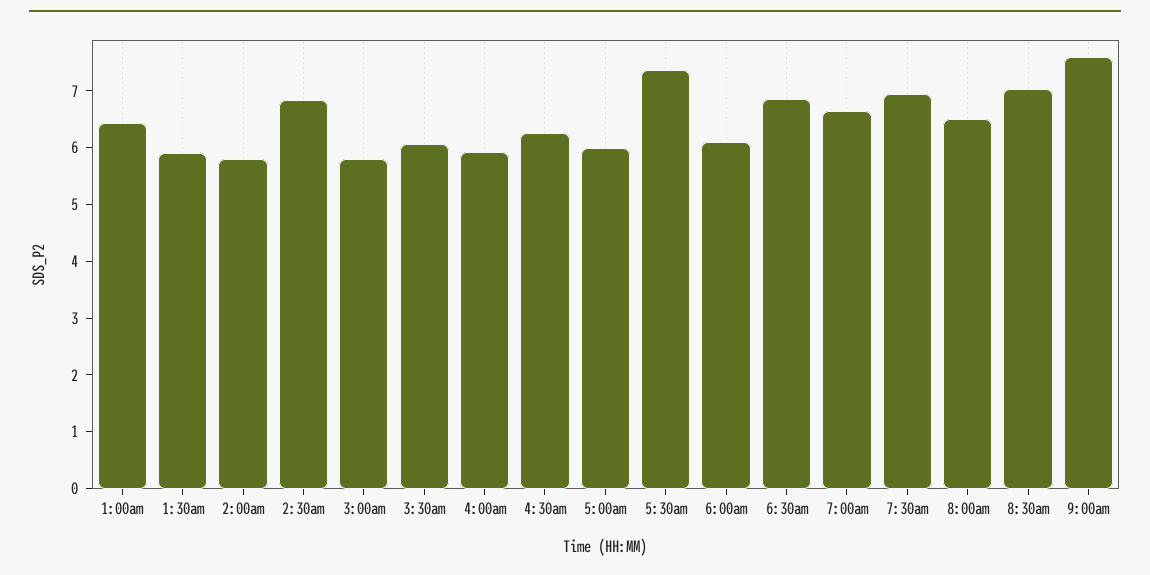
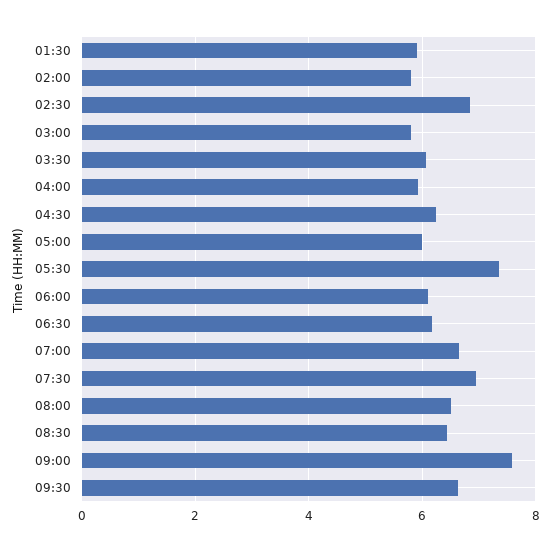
1:00am: 6.4 -> none
6:30am: 6.8 -> 6.2
8:30am: 7 -> 6.4
09:30: none -> 6.6

